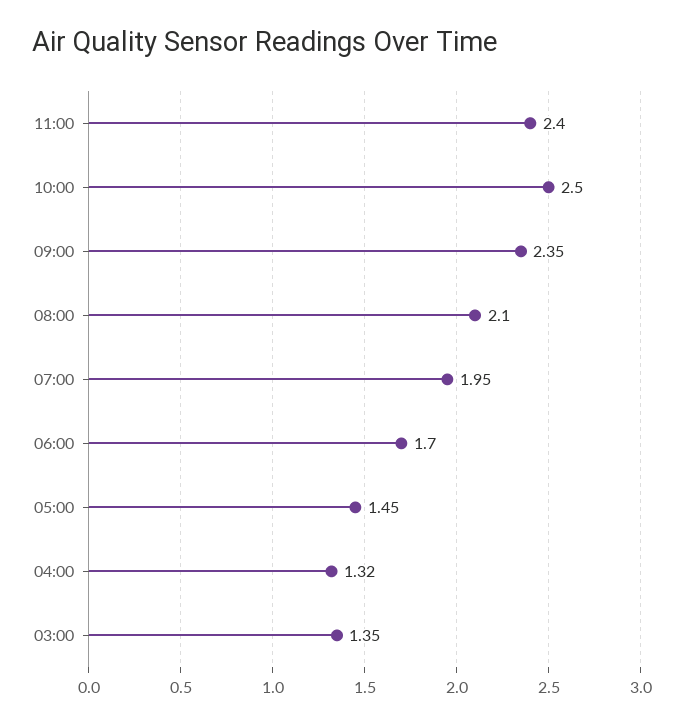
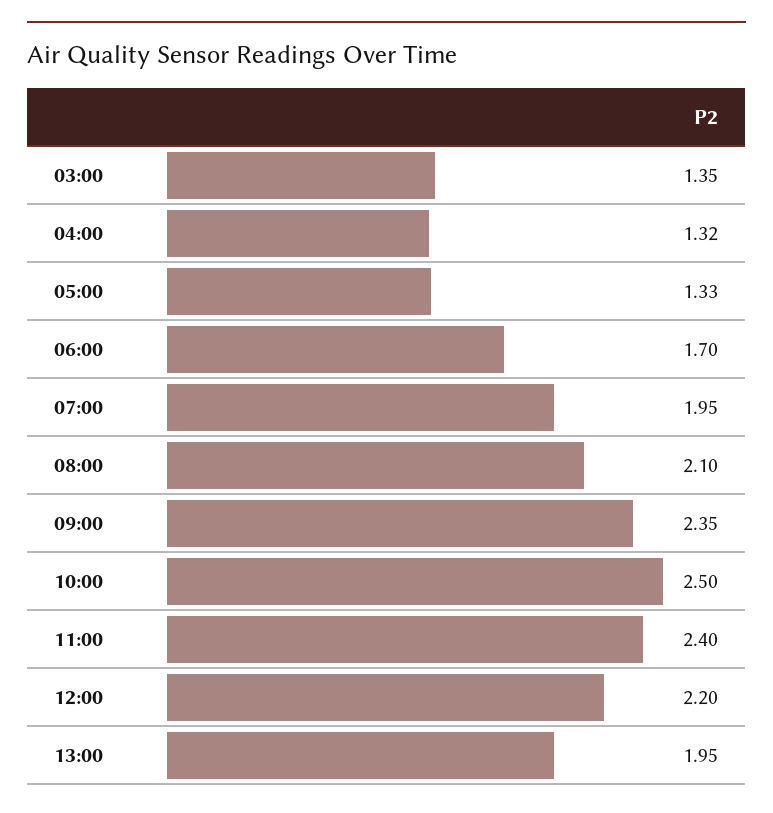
05:00: 1.45 -> 1.33
12:00: none -> 2.2
13:00: none -> 1.95

